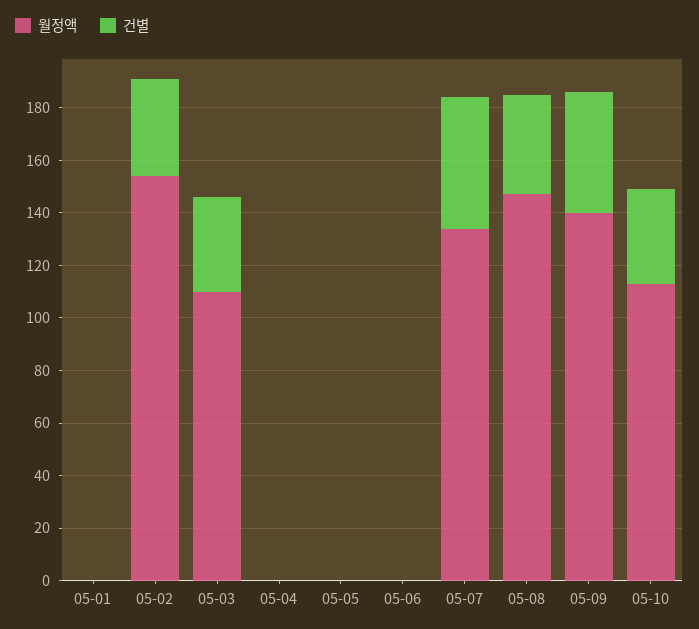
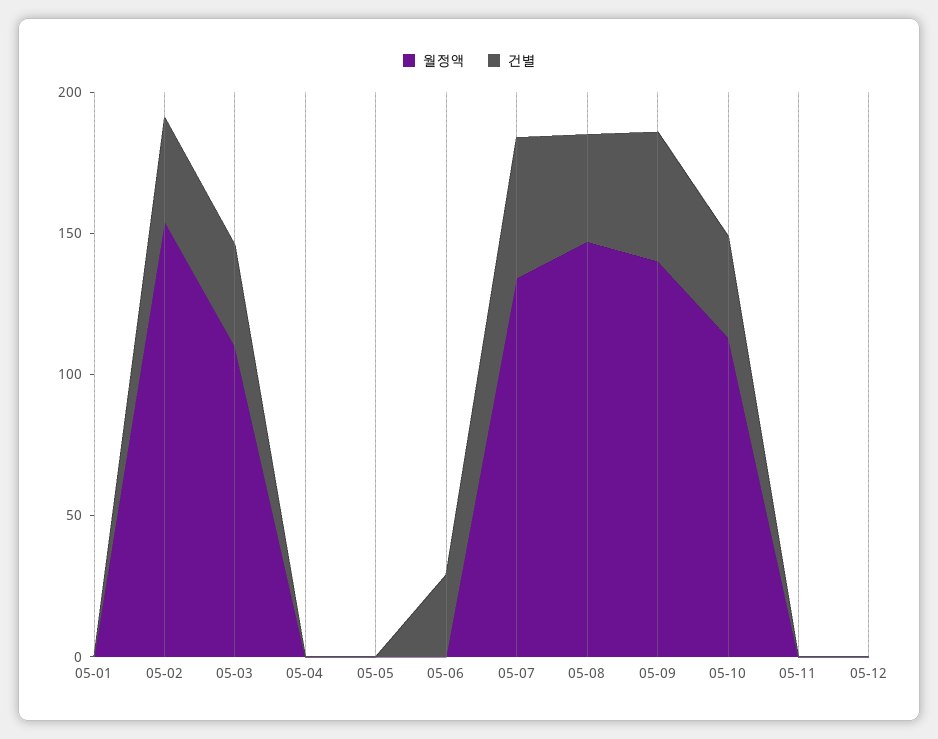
건별, 05-06: 0 -> 30
월정액, 05-11: none -> 0
건별, 05-11: none -> 0
월정액, 05-12: none -> 0
건별, 05-12: none -> 0

